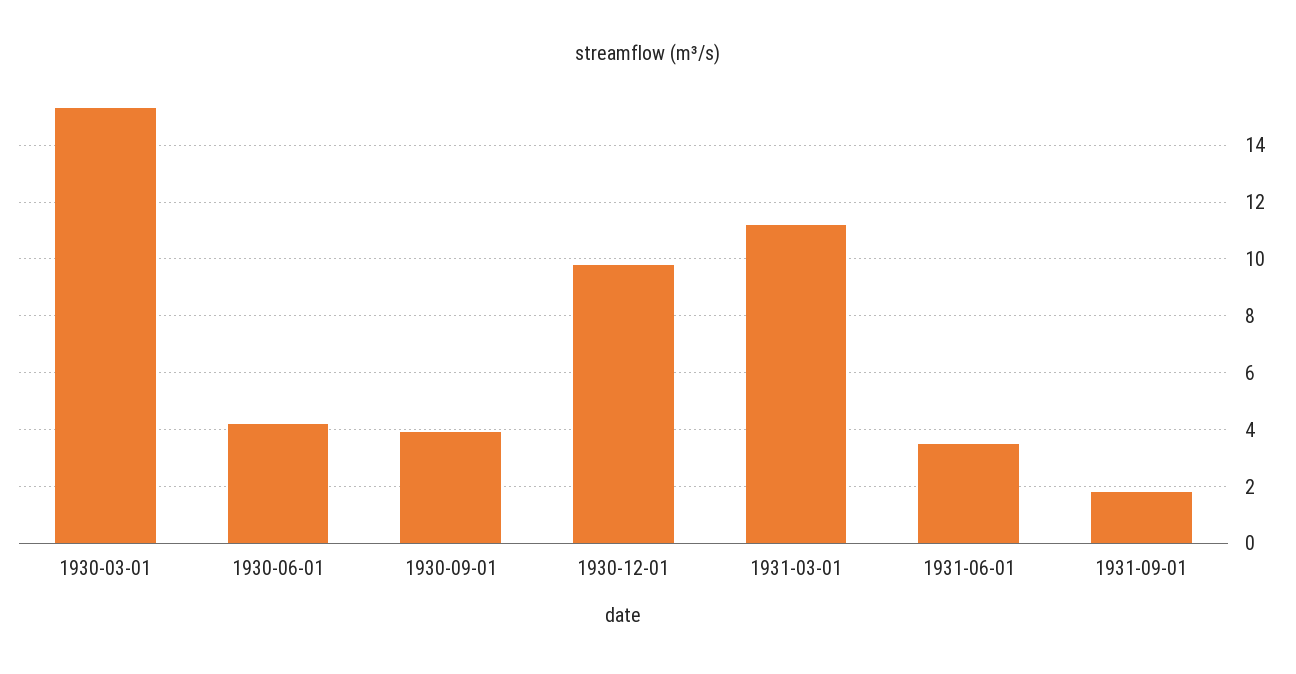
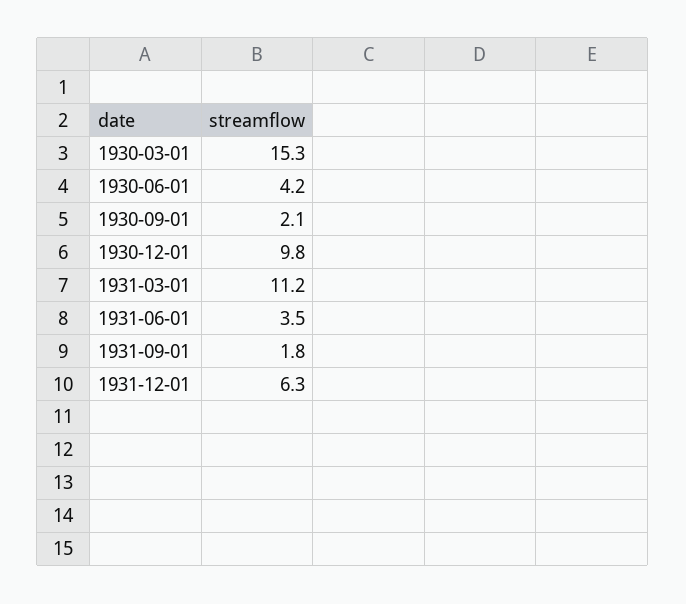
1930-09-01: 4 -> 2.1
1931-12-01: none -> 6.3

